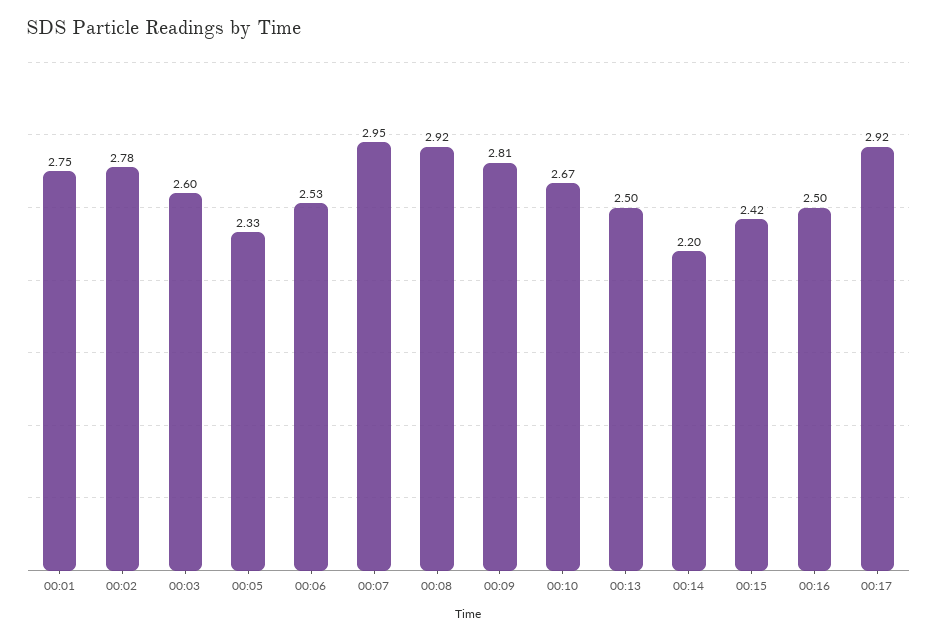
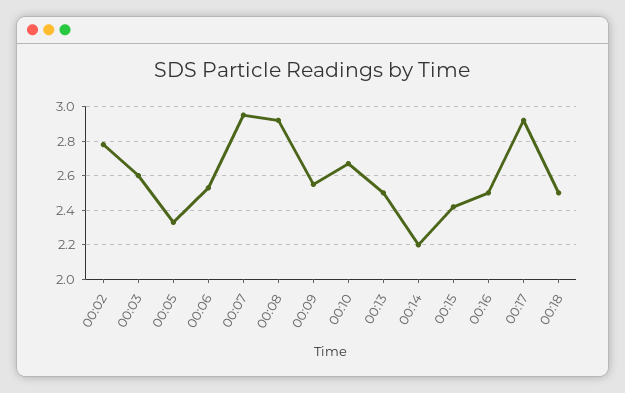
00:01: 2.75 -> none
00:09: 2.81 -> 2.55
00:18: none -> 2.5

